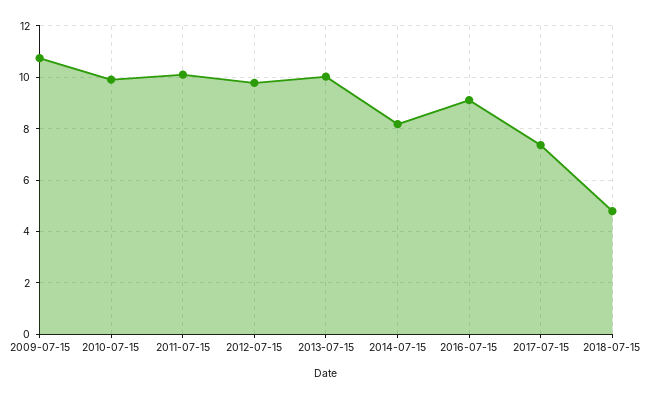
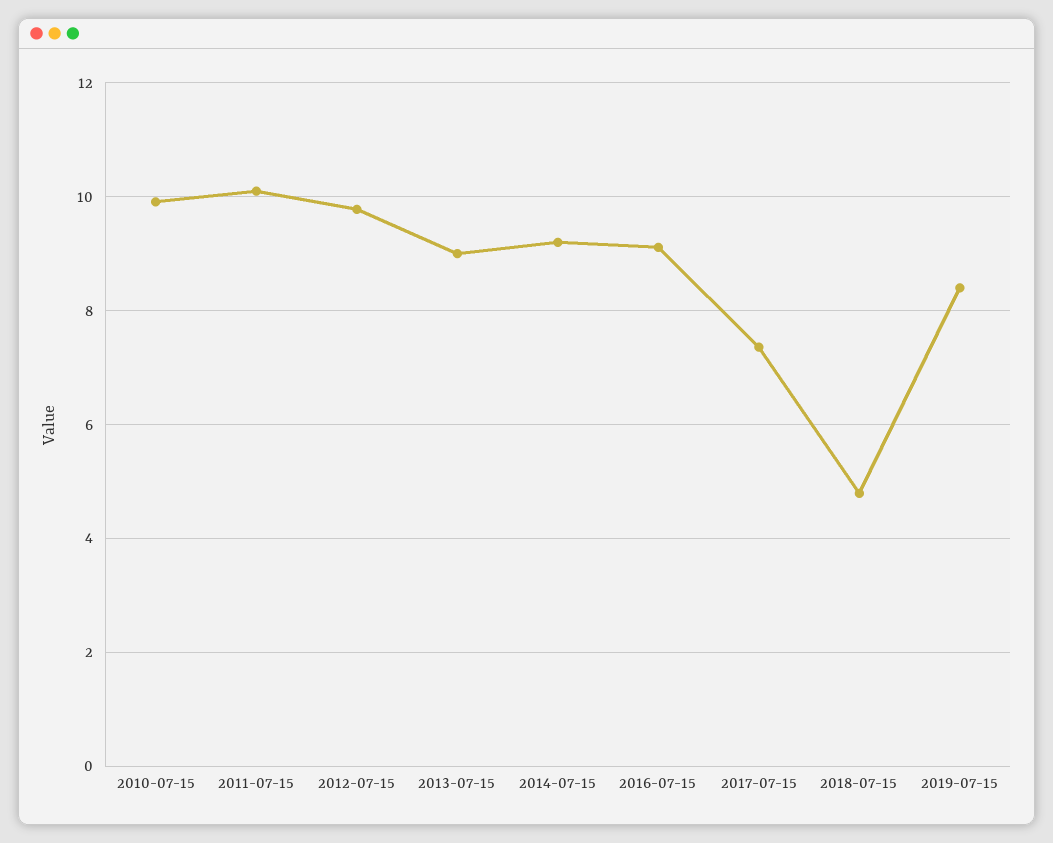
2009-07-15: 10.75 -> none
2013-07-15: 10 -> 9
2014-07-15: 8.25 -> 9.2
2019-07-15: none -> 8.4

